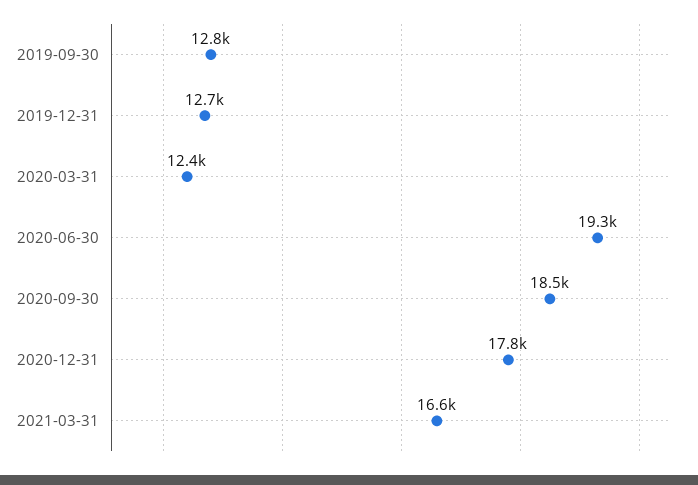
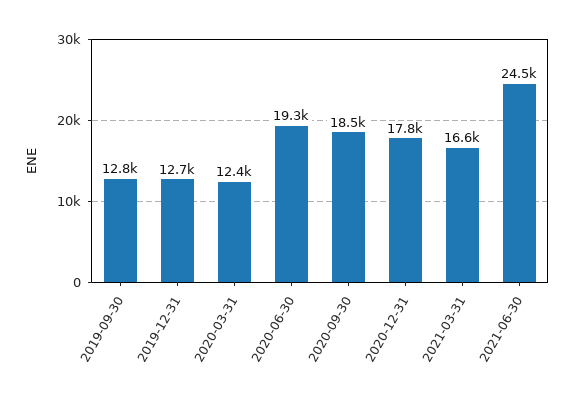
2021-06-30: none -> 24500

